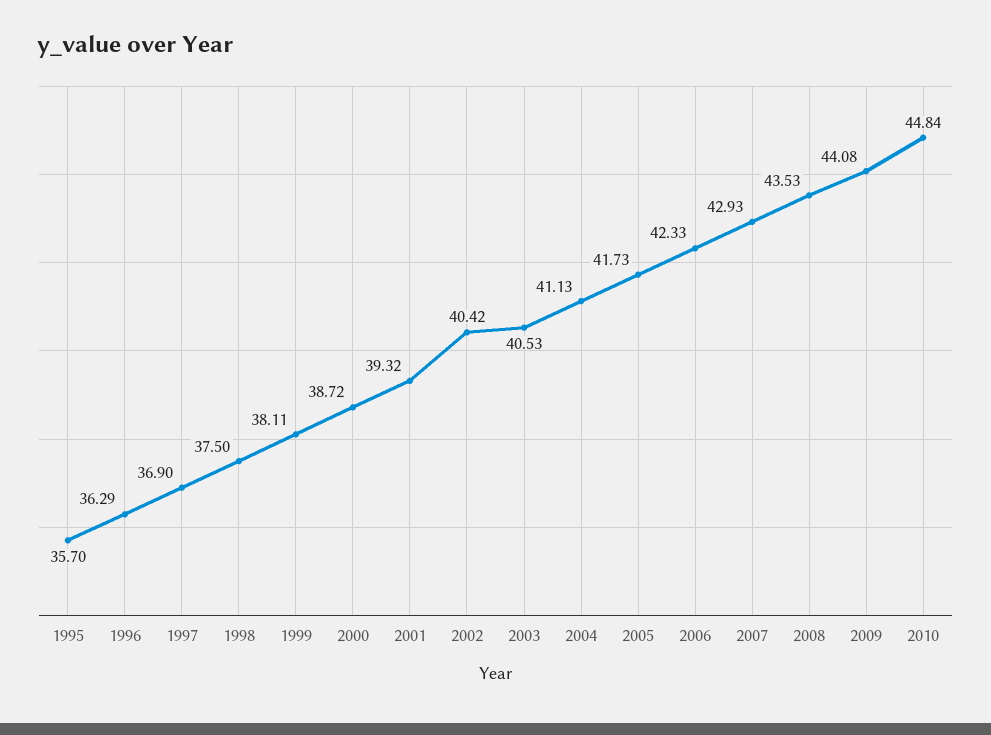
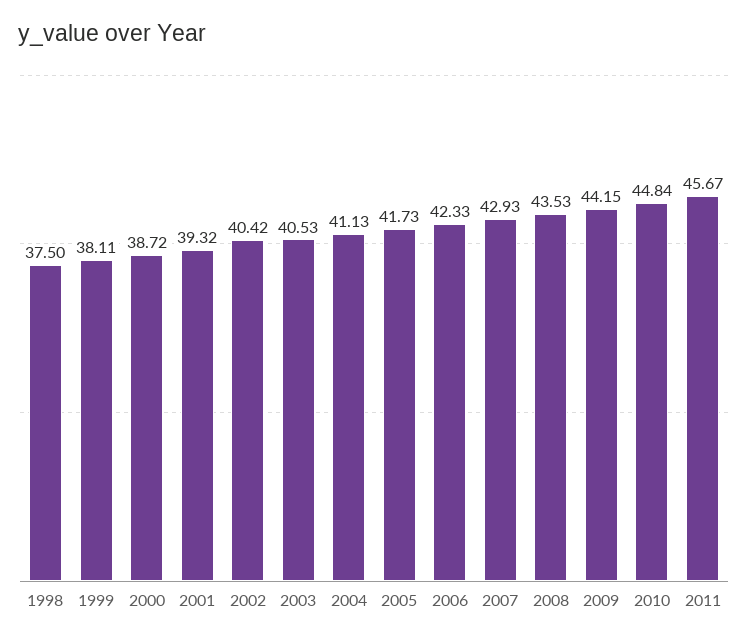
1995: 35.7 -> none
1996: 36.29 -> none
1997: 36.9 -> none
2009: 44.08 -> 44.15
2011: none -> 45.67

